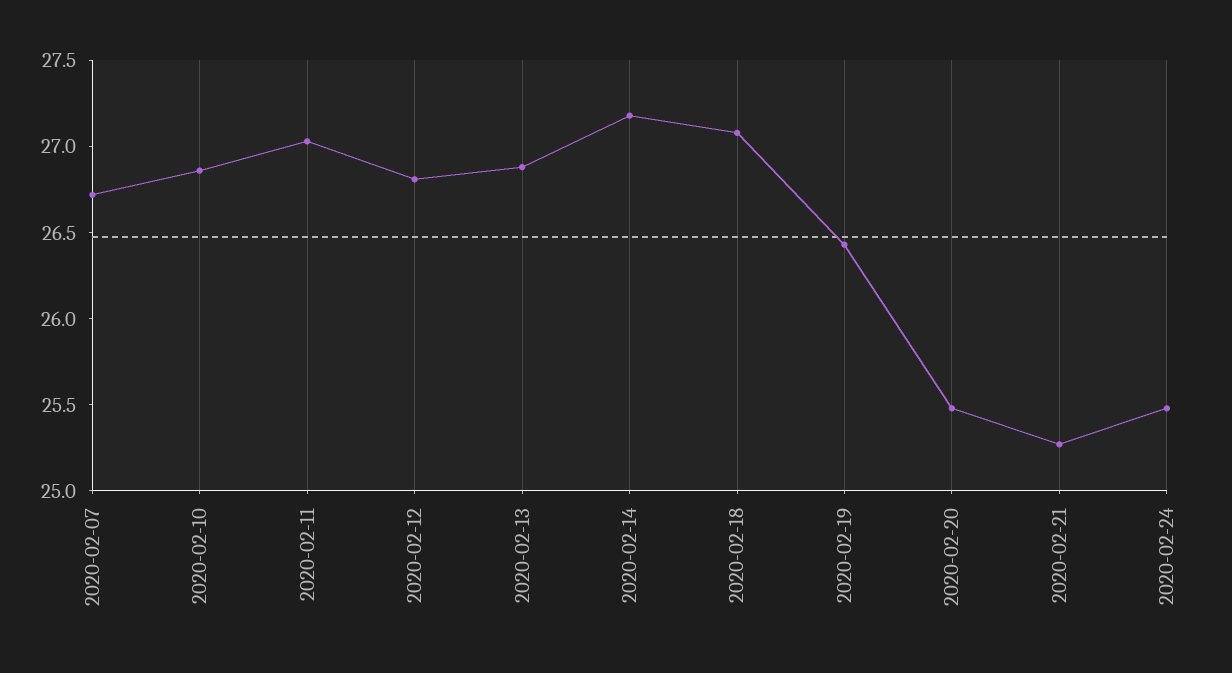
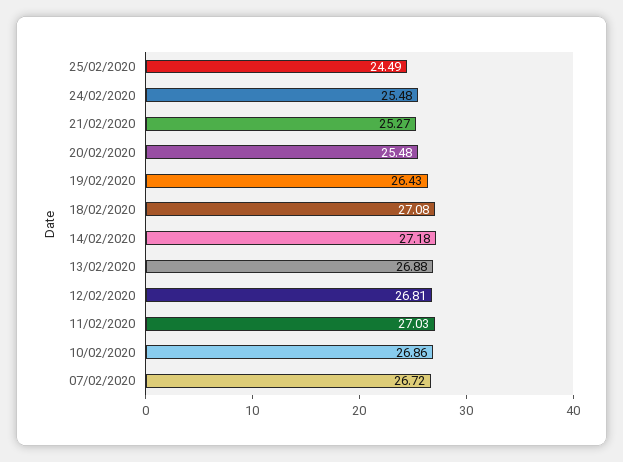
25/02/2020: none -> 24.49

